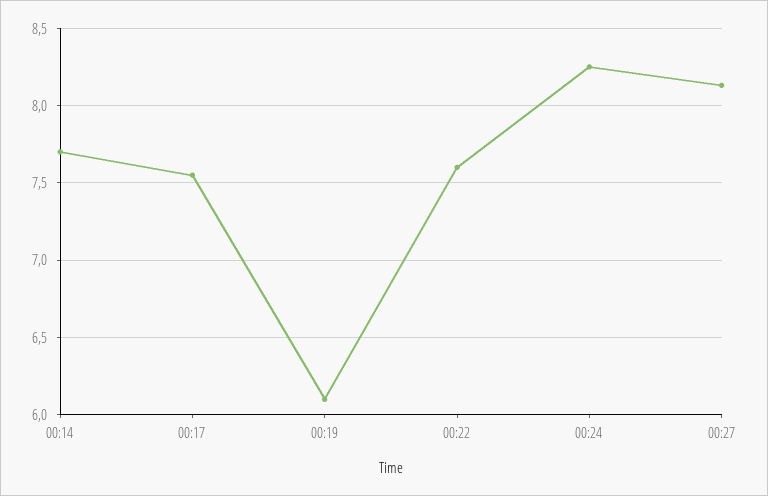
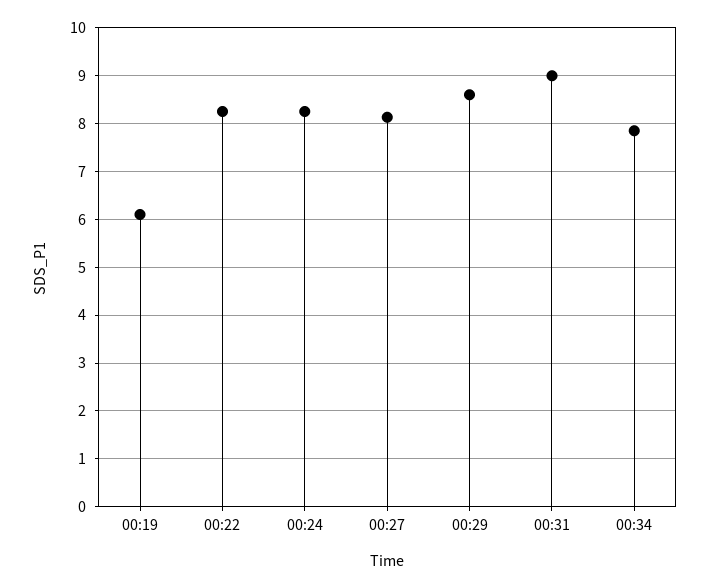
00:14: 7.7 -> none
00:17: 7.55 -> none
00:22: 7.6 -> 8.2
00:29: none -> 8.6
00:31: none -> 9
00:34: none -> 7.8

